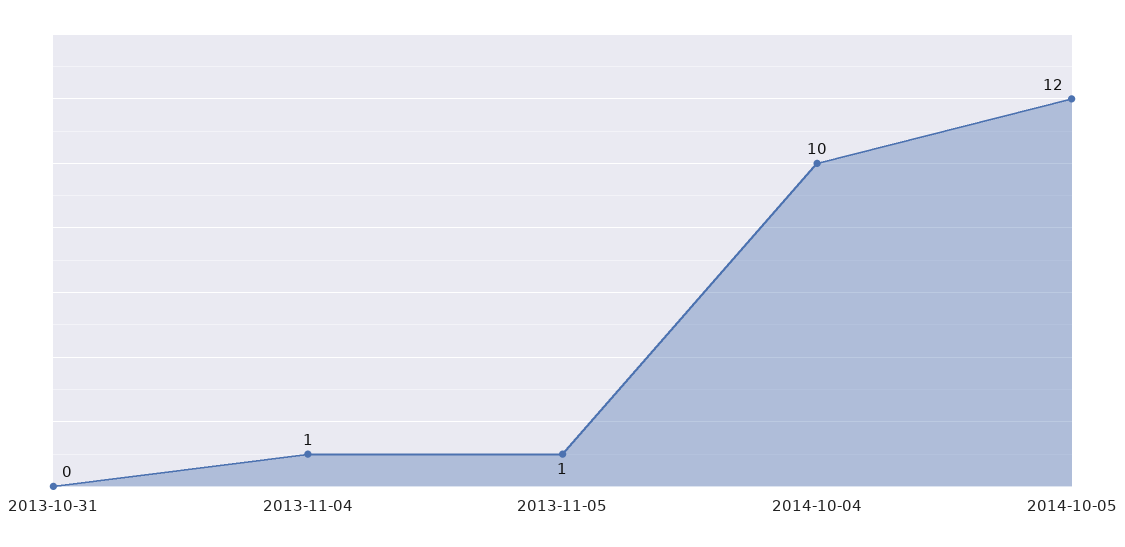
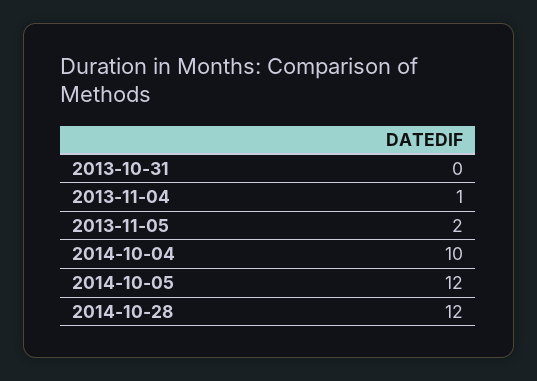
2013-11-05: 1 -> 2
2014-10-28: none -> 12

